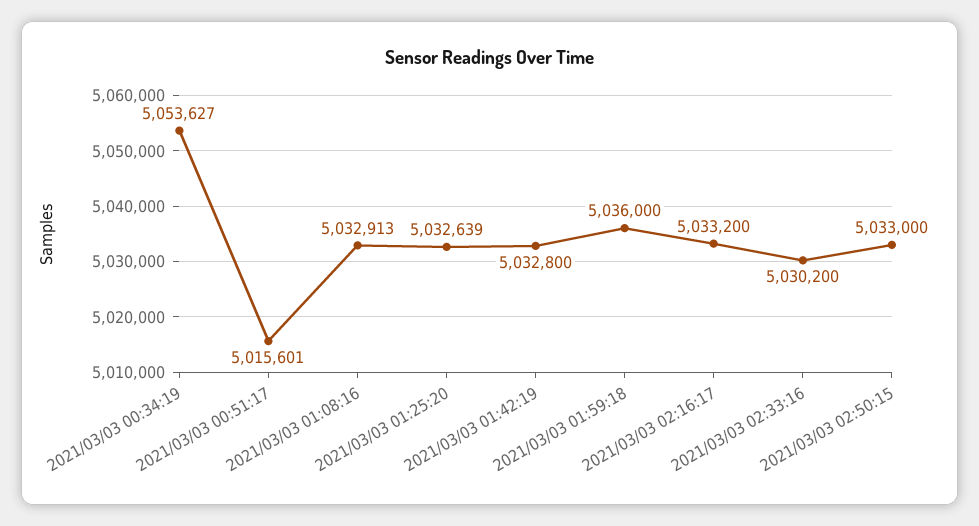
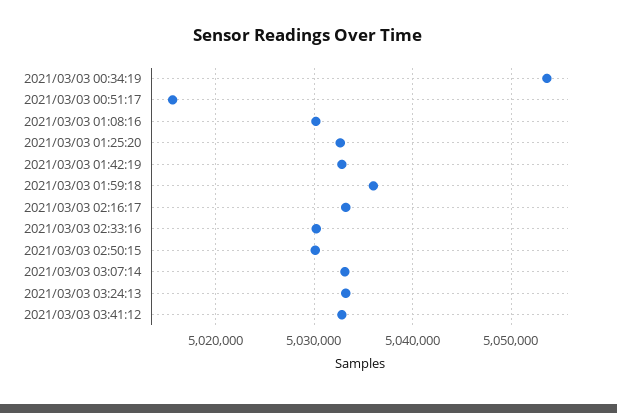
2021/03/03 01:08:16: 5032913 -> 5030000
2021/03/03 02:50:15: 5033000 -> 5030000
2021/03/03 03:07:14: none -> 5033000
2021/03/03 03:24:13: none -> 5033000
2021/03/03 03:41:12: none -> 5033000

